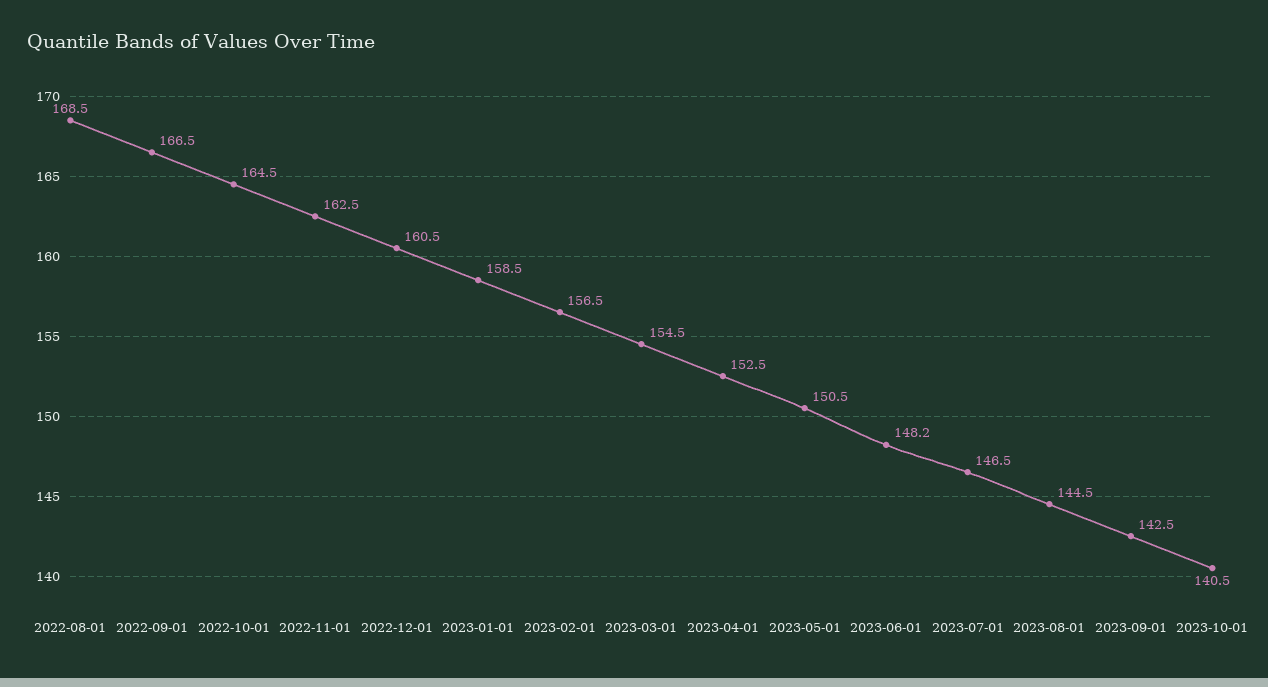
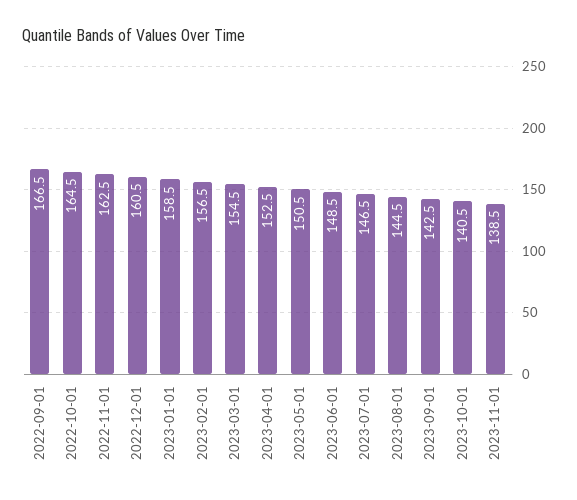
2022-08-01: 168.5 -> none
2023-06-01: 148.2 -> 148.5
2023-11-01: none -> 138.5

